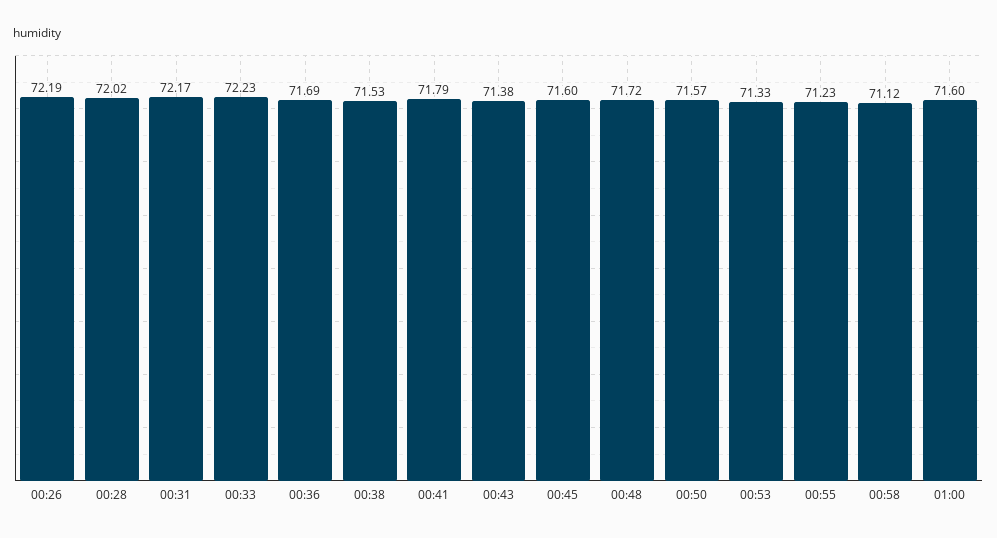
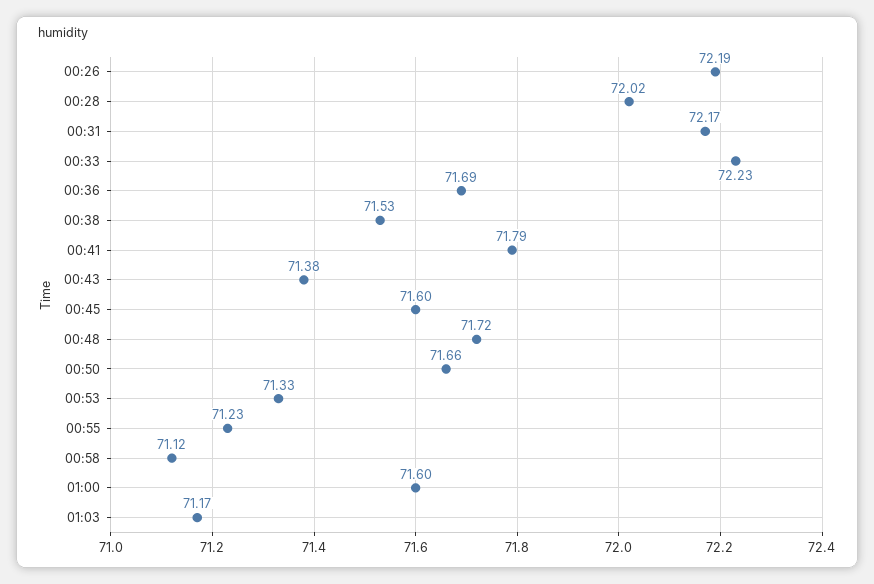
00:50: 71.57 -> 71.66
01:03: none -> 71.17

